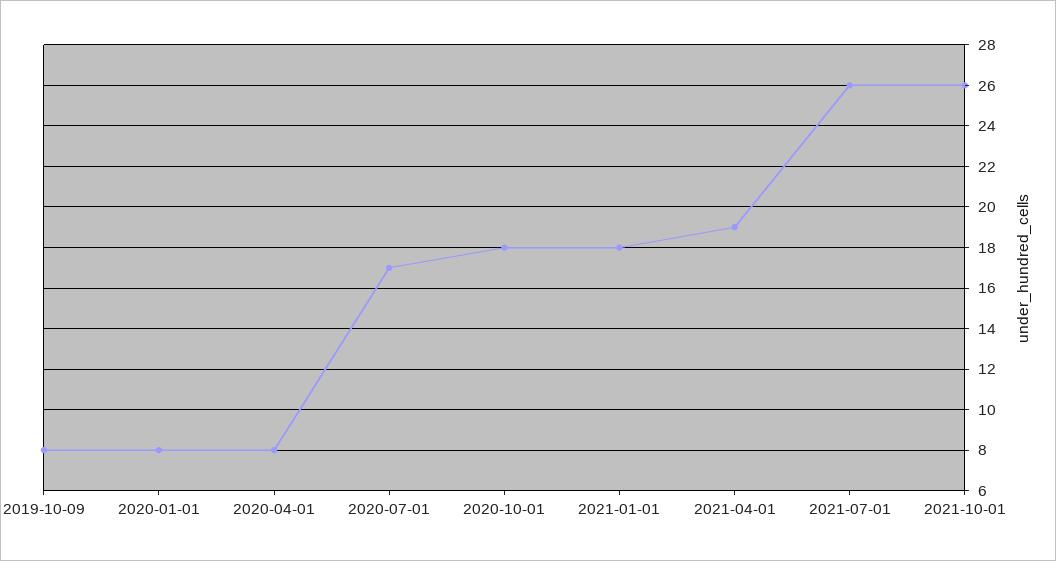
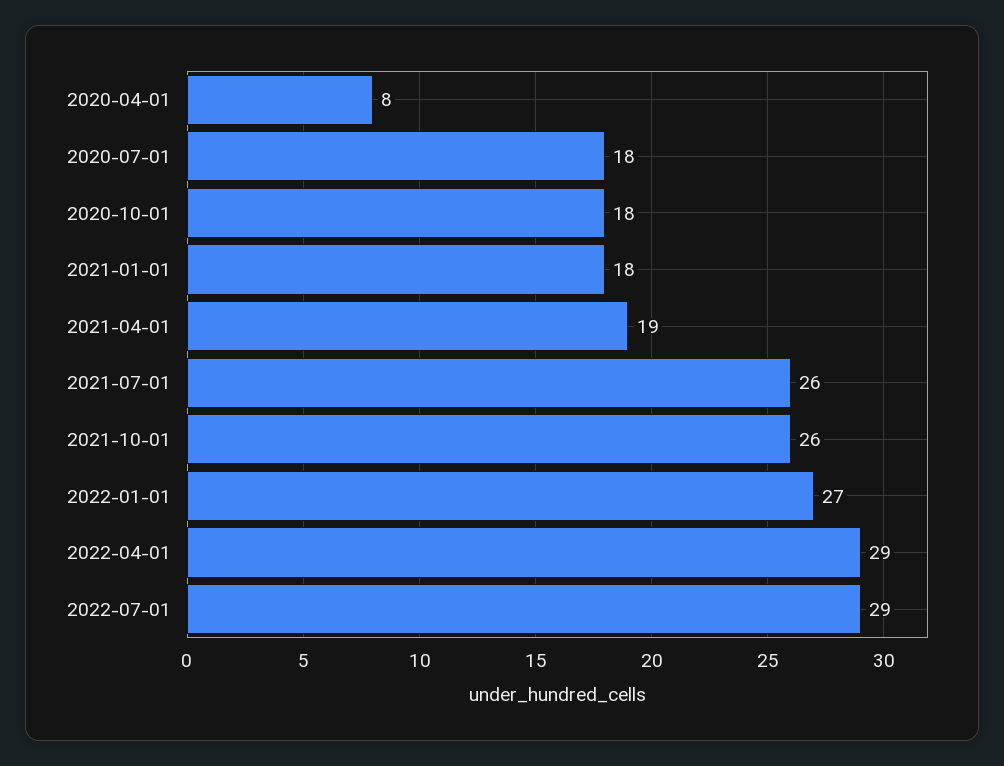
2019-10-09: 8 -> none
2020-01-01: 8 -> none
2020-07-01: 17 -> 18
2022-01-01: none -> 27
2022-04-01: none -> 29
2022-07-01: none -> 29

